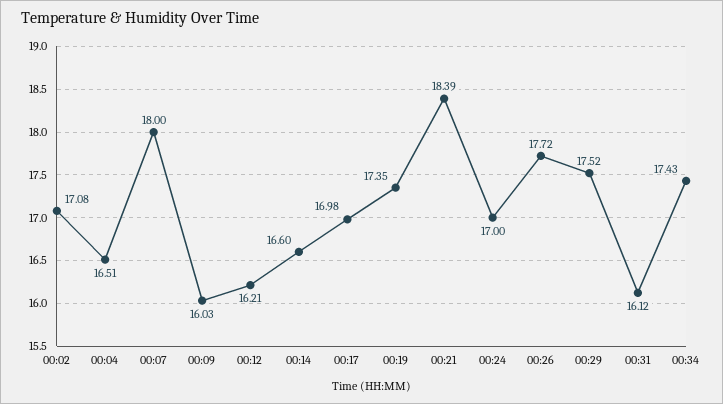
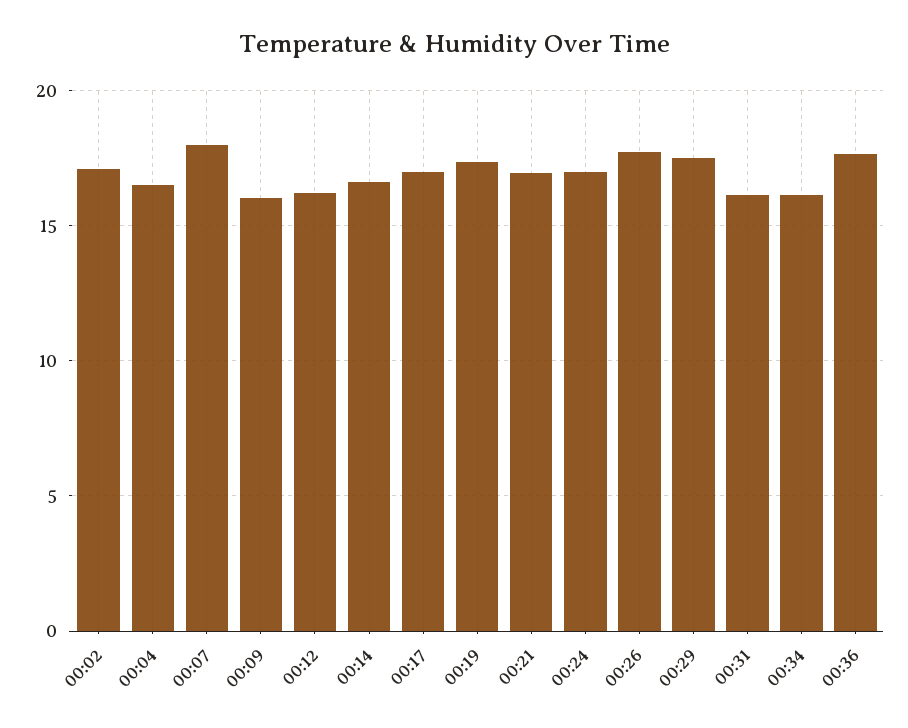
00:21: 18.39 -> 17
00:34: 17.43 -> 16
00:36: none -> 17.5

